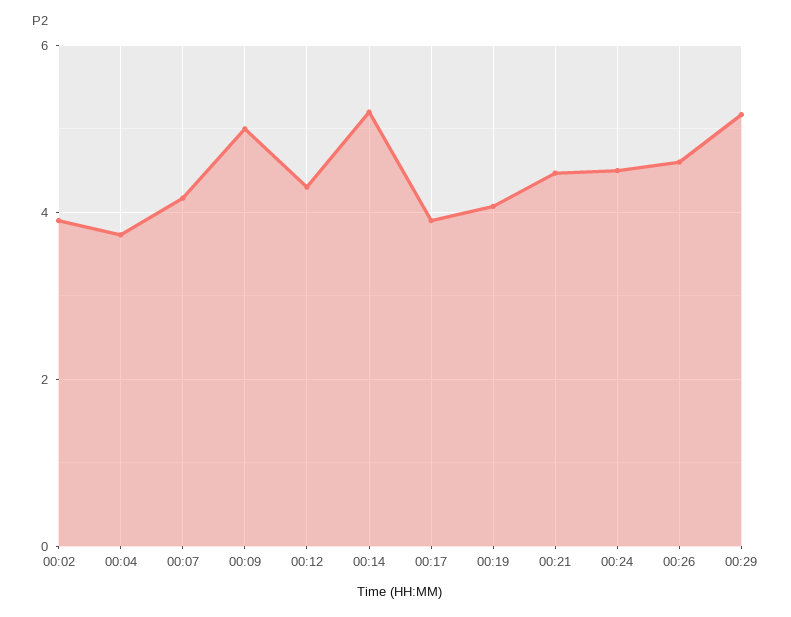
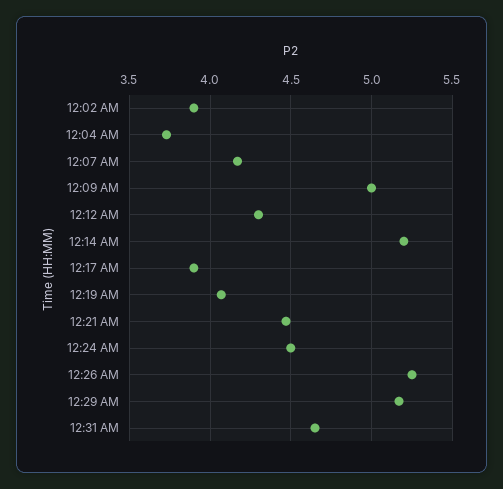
00:26: 4.6 -> 5.25
12:31 AM: none -> 4.65

